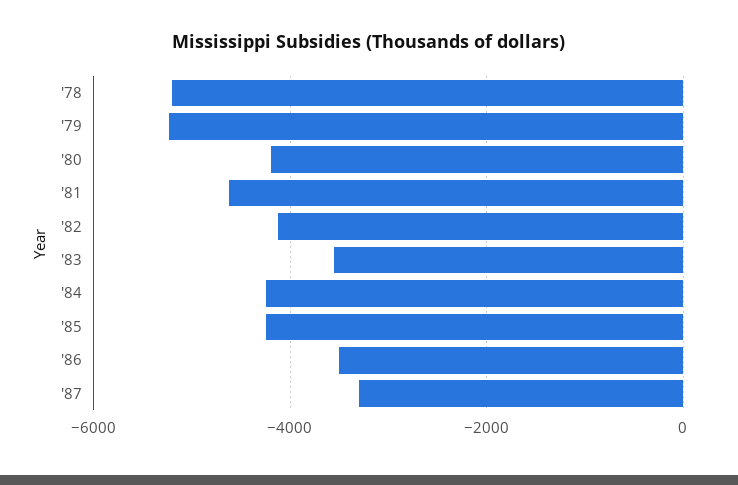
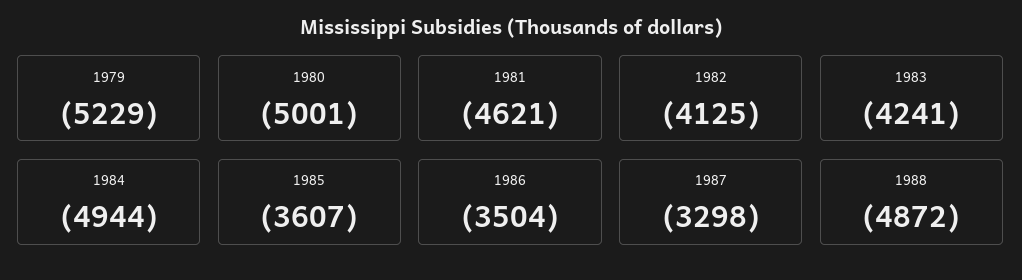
'78: -5200 -> none
'80: -4200 -> -5001
'83: -3600 -> -4241
'84: -4200 -> -4944
'85: -4200 -> -3607
1988: none -> -4872

